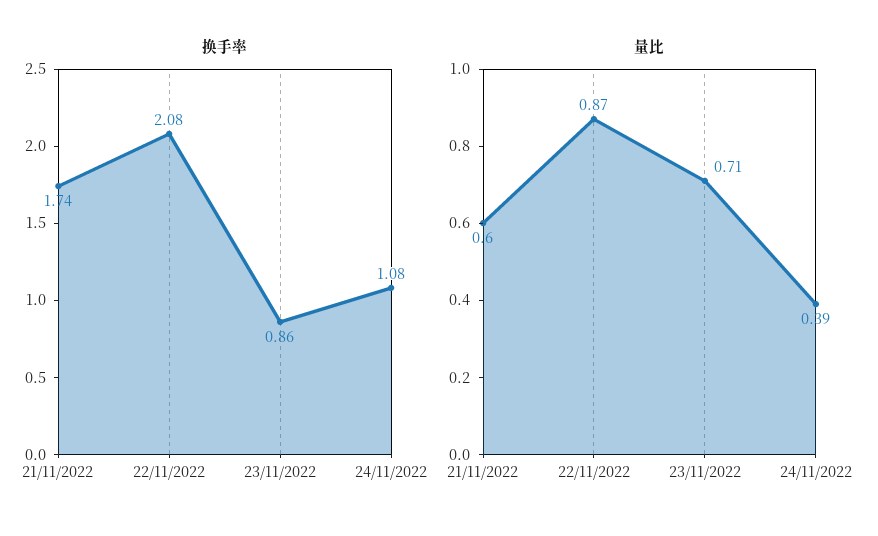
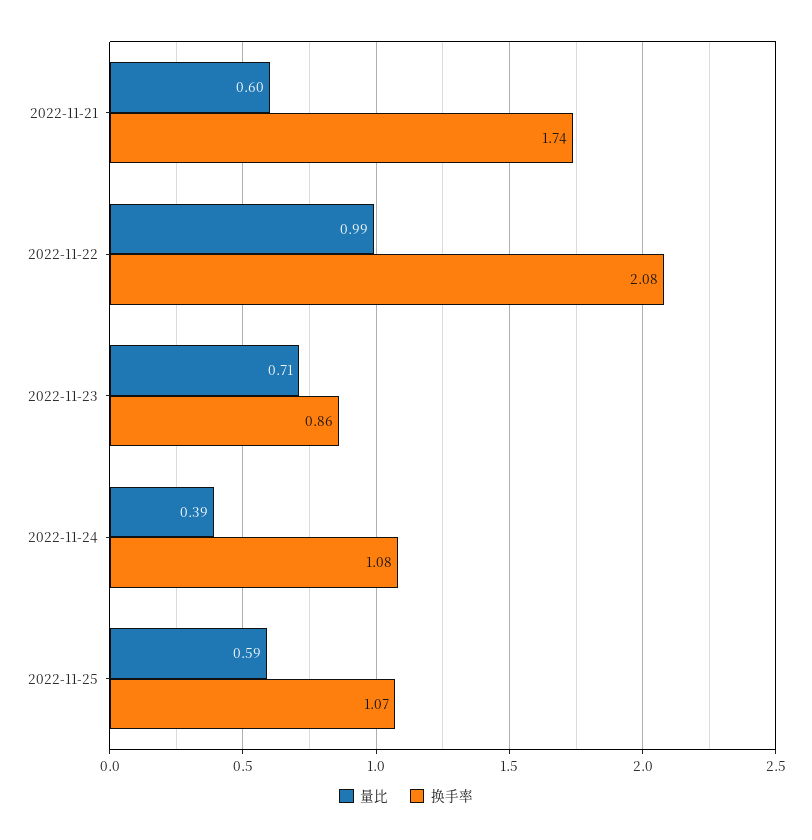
量比, 22/11/2022: 0.87 -> 0.99
量比, 2022-11-25: none -> 0.59
换手率, 2022-11-25: none -> 1.07

